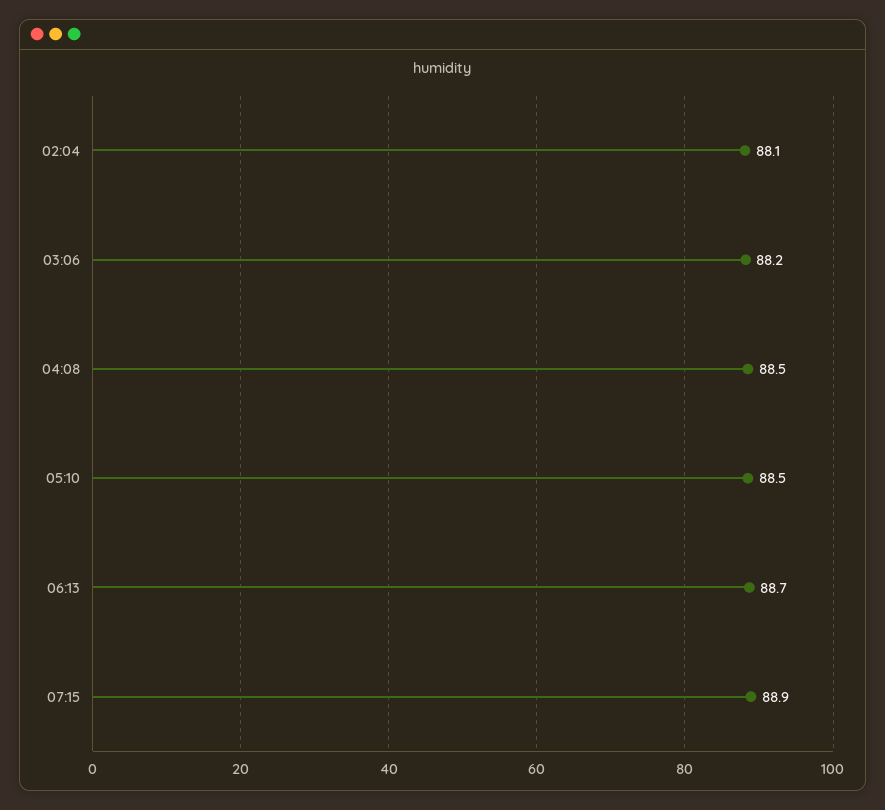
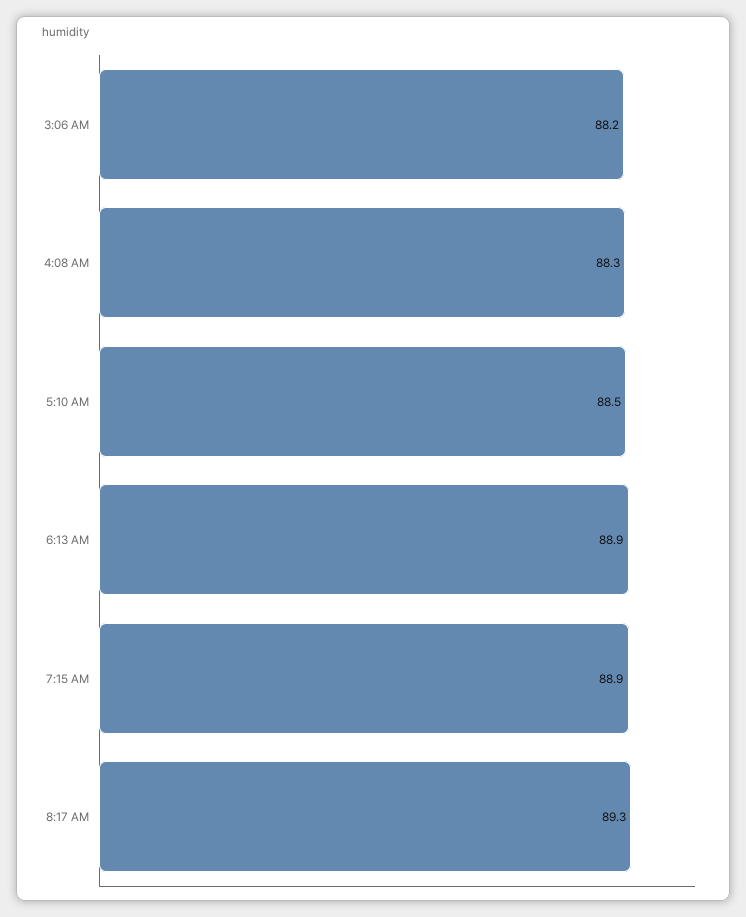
02:04: 88.1 -> none
04:08: 88.5 -> 88.3
06:13: 88.7 -> 88.9
8:17 AM: none -> 89.3

